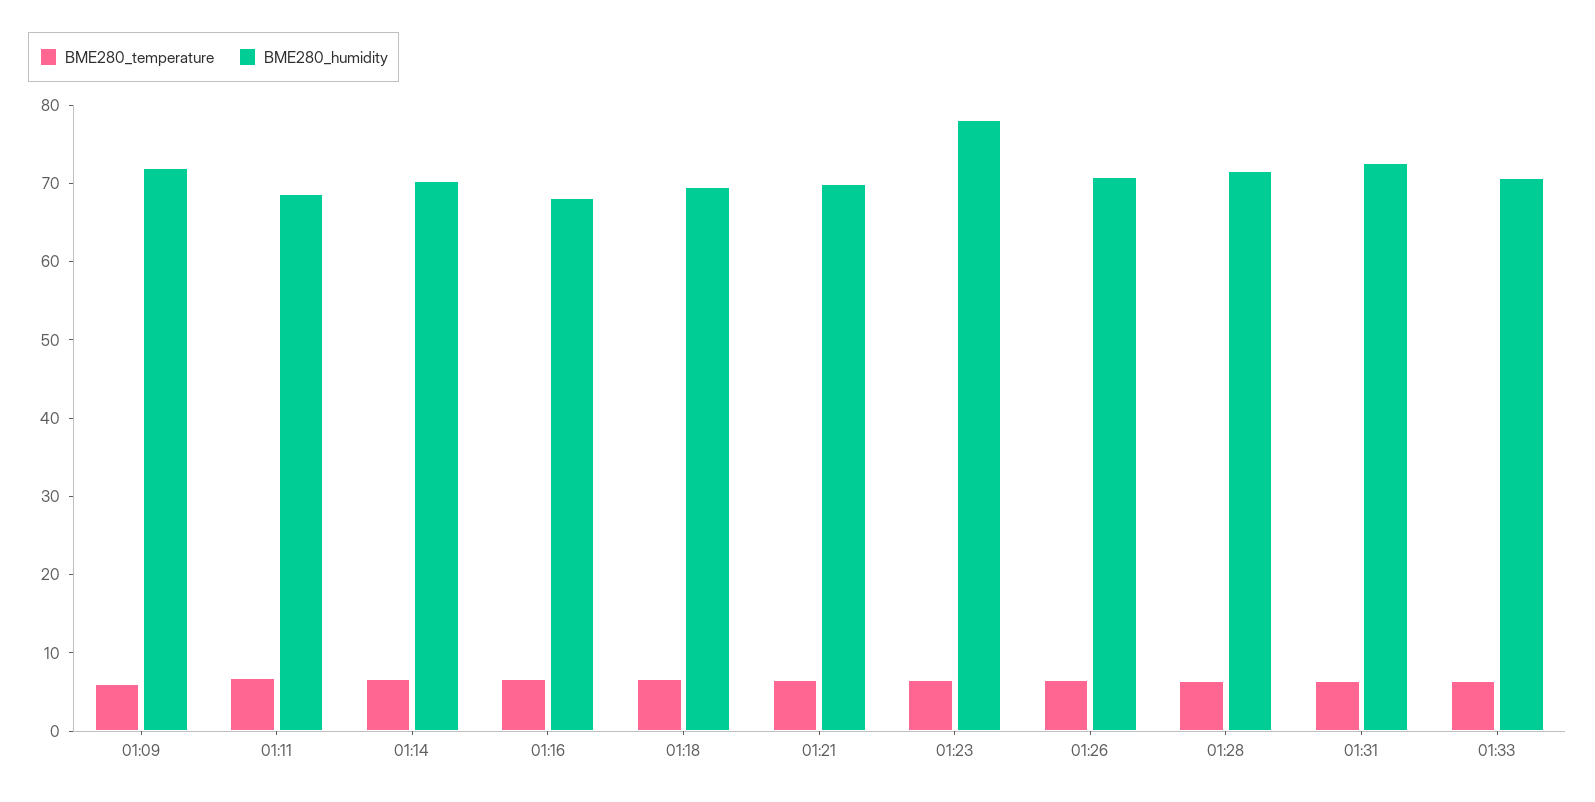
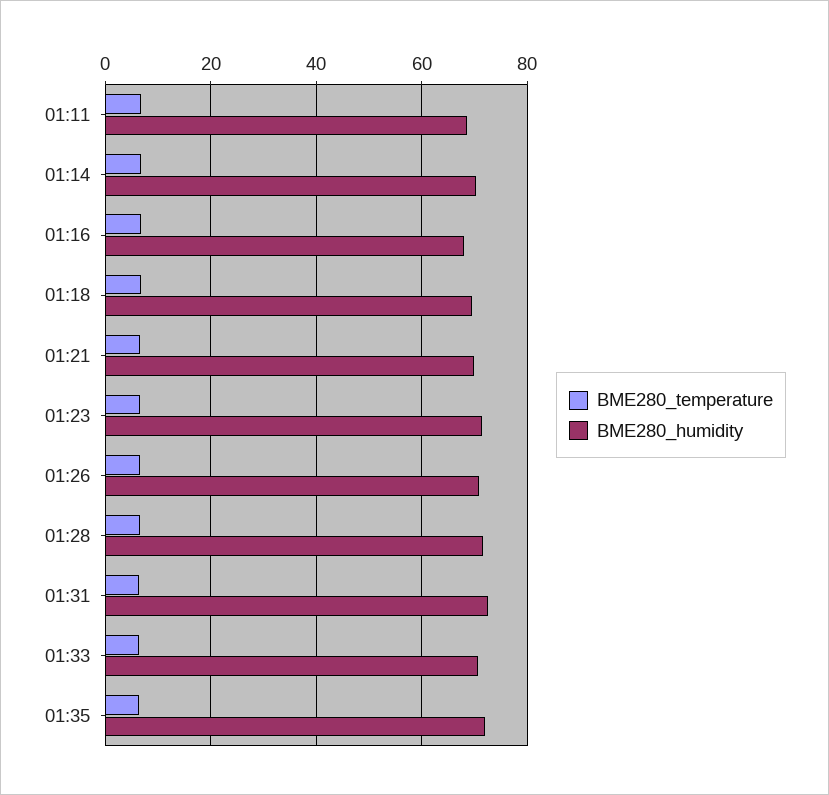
BME280_temperature, 01:09: 6 -> none
BME280_humidity, 01:09: 72 -> none
BME280_humidity, 01:23: 78 -> 72
BME280_temperature, 01:35: none -> 6
BME280_humidity, 01:35: none -> 72

